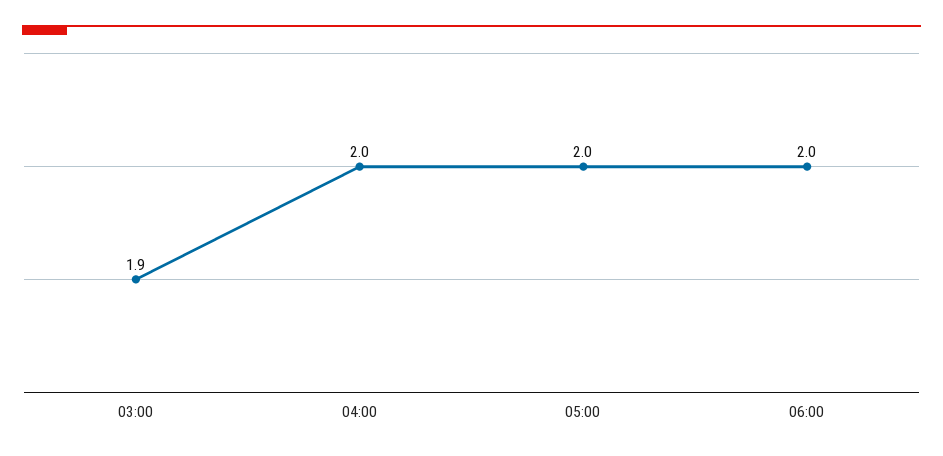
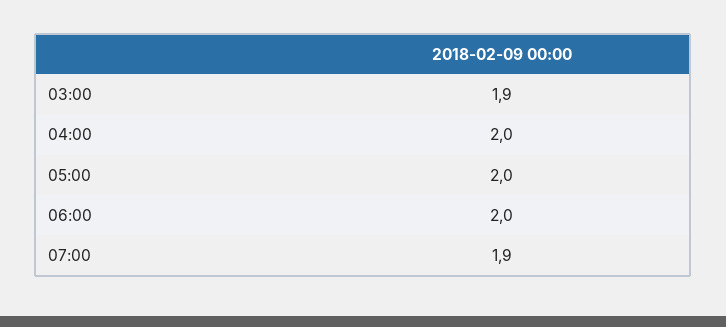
07:00: none -> 1.9

